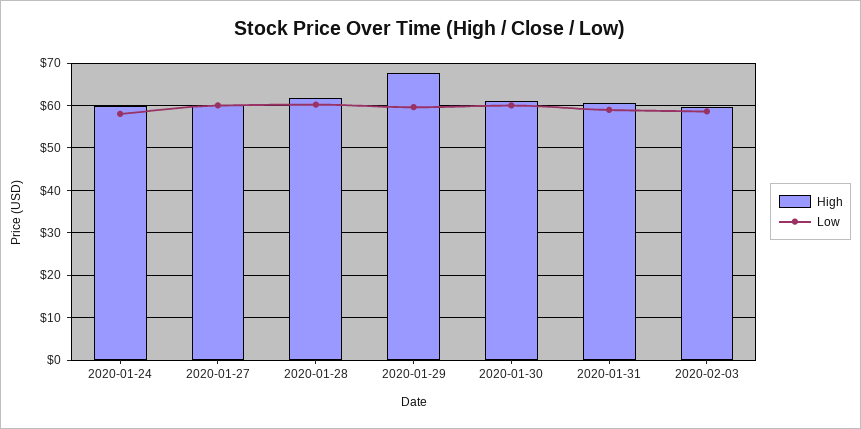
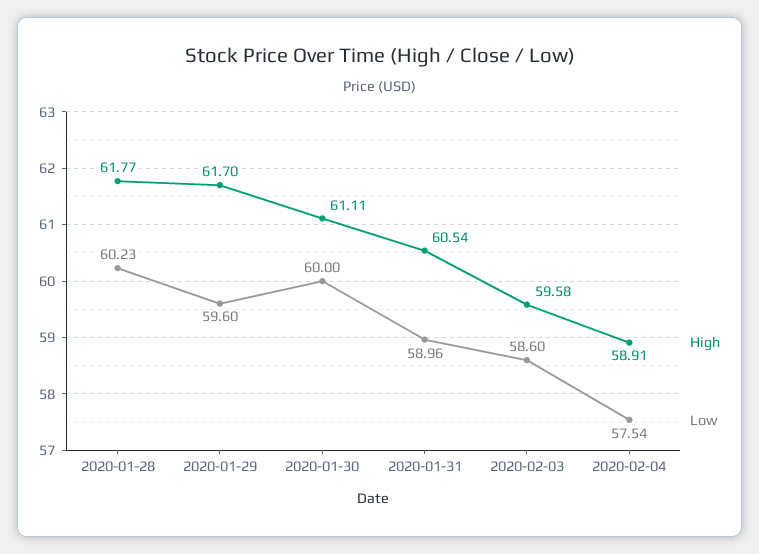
High, 2020-01-24: 60 -> none
Low, 2020-01-24: 58 -> none
High, 2020-01-27: 60 -> none
Low, 2020-01-27: 60 -> none
High, 2020-01-29: 68 -> 61.7
High, 2020-02-04: none -> 58.91
Low, 2020-02-04: none -> 57.54

